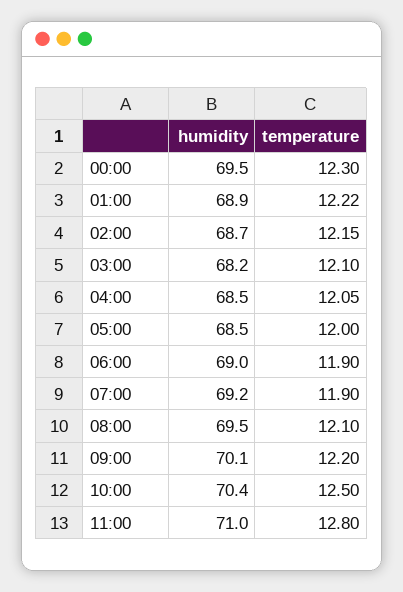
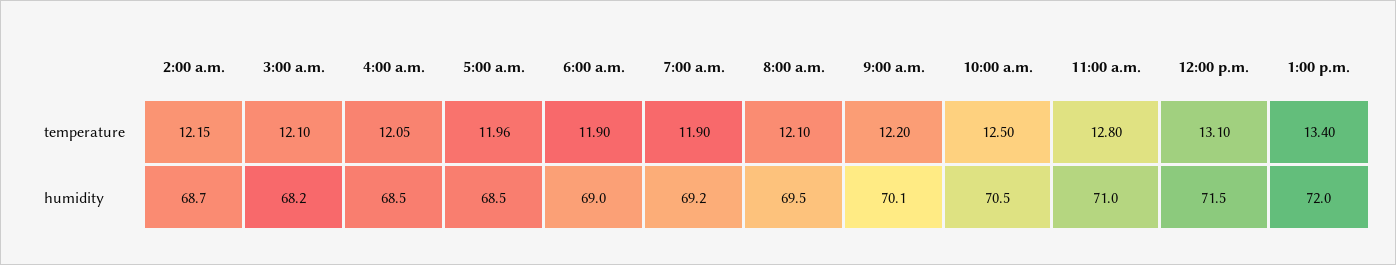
humidity, 00:00: 69.5 -> none
temperature, 00:00: 12.3 -> none
humidity, 01:00: 68.9 -> none
temperature, 01:00: 12.22 -> none
temperature, 05:00: 12 -> 11.96
humidity, 10:00: 70.4 -> 70.5
temperature, 12:00 p.m.: none -> 13.1
temperature, 1:00 p.m.: none -> 13.4
humidity, 12:00 p.m.: none -> 71.5
humidity, 1:00 p.m.: none -> 72

